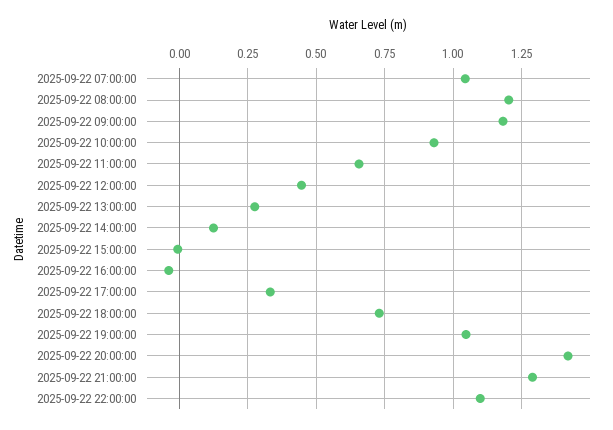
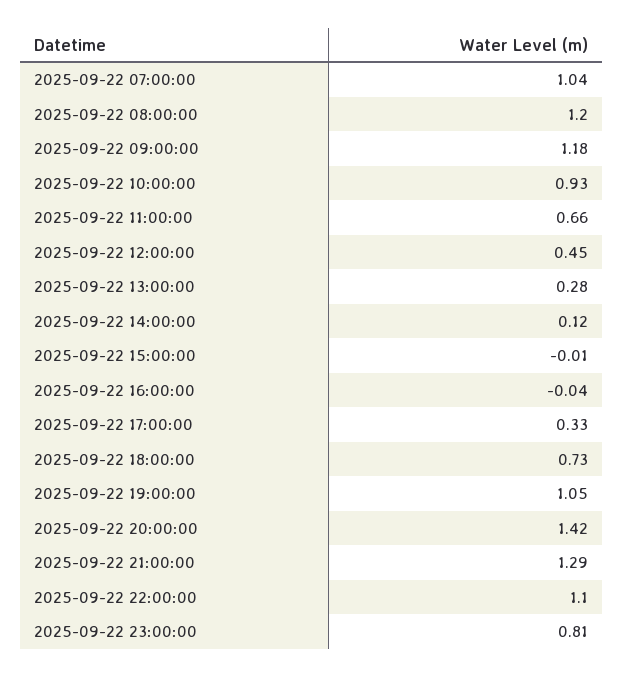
2025-09-22 23:00:00: none -> 0.81

